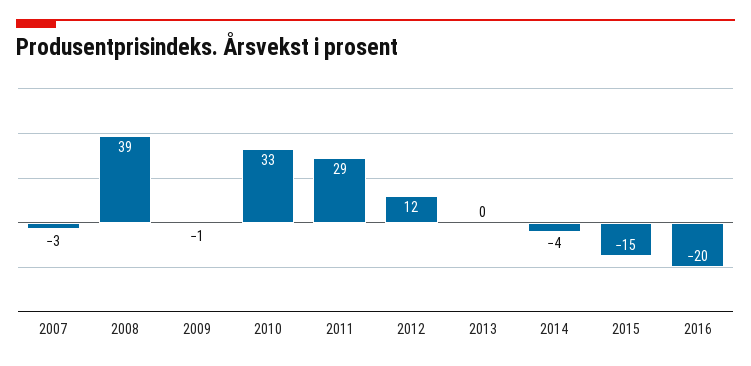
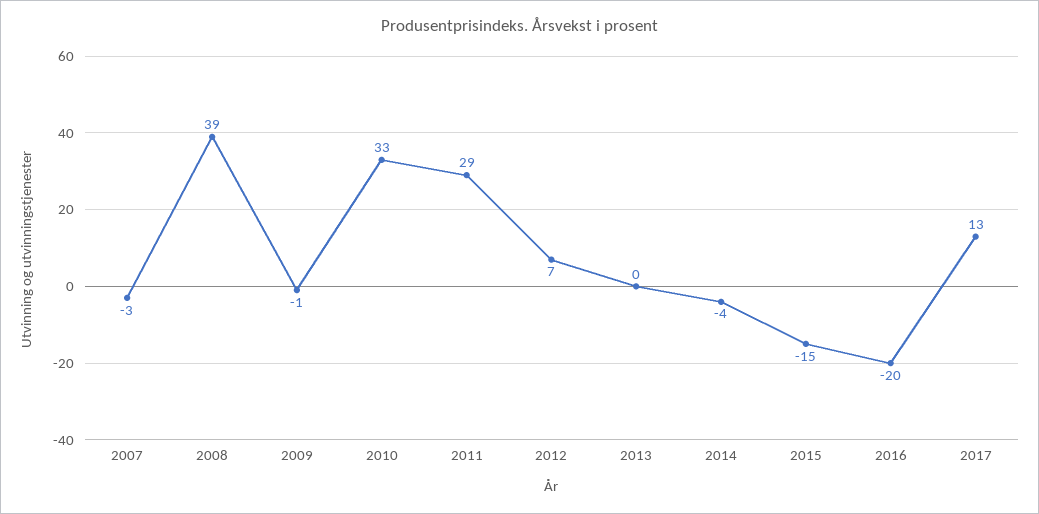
2012: 12 -> 7
2017: none -> 13

